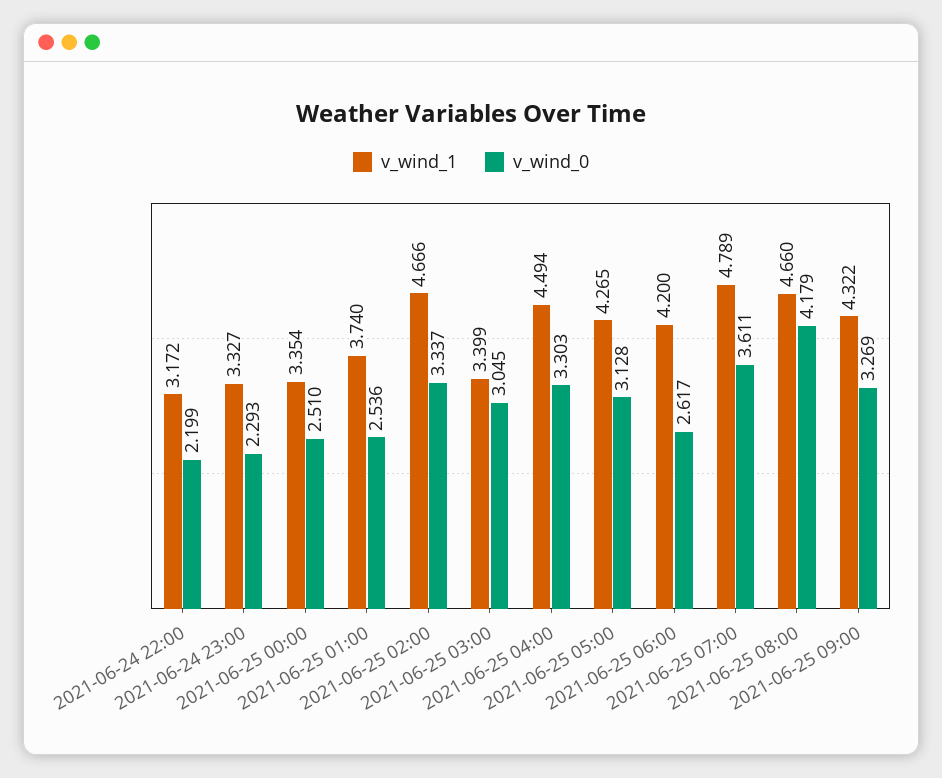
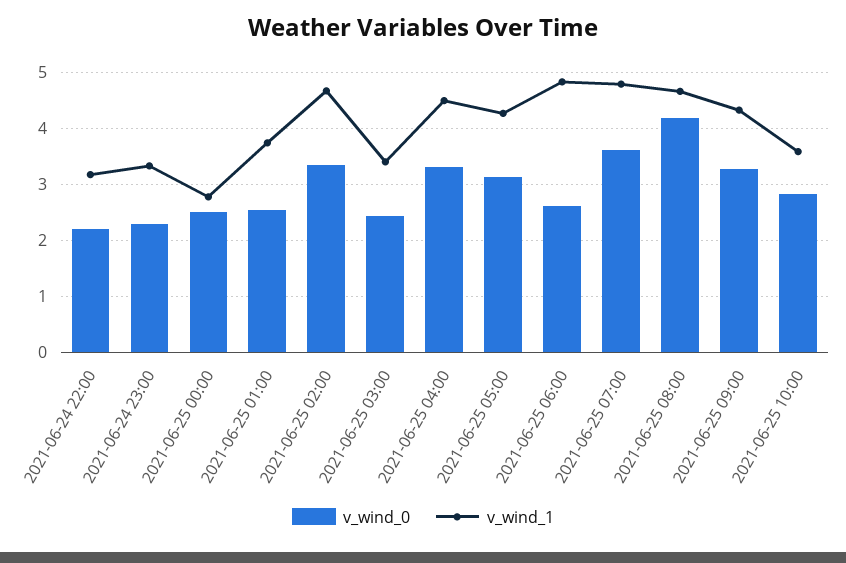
v_wind_1, 2021-06-25 00:00: 3.354 -> 2.8
v_wind_0, 2021-06-25 03:00: 3.045 -> 2.4
v_wind_1, 2021-06-25 06:00: 4.2 -> 4.8
v_wind_0, 2021-06-25 10:00: none -> 2.8
v_wind_1, 2021-06-25 10:00: none -> 3.6

